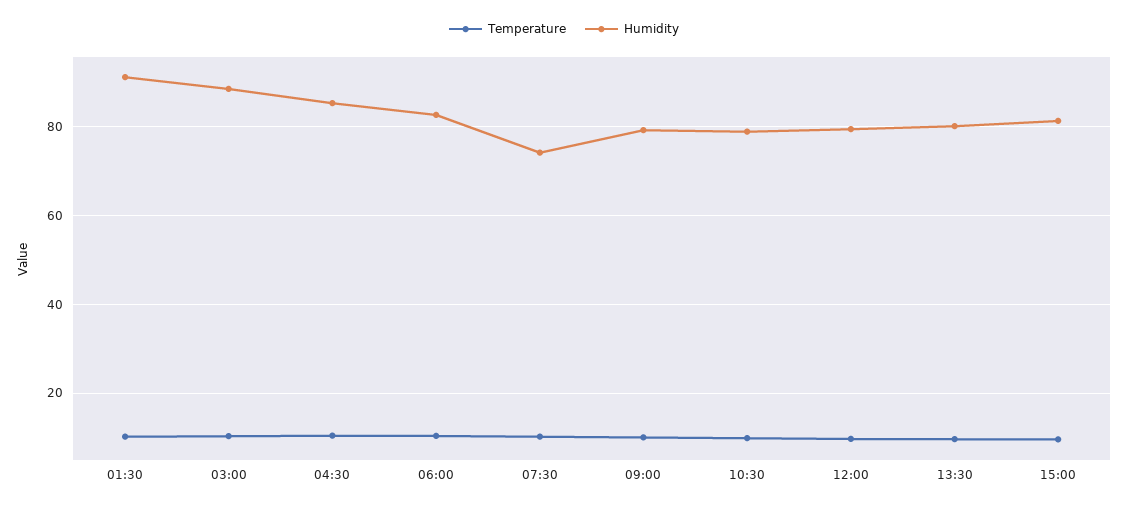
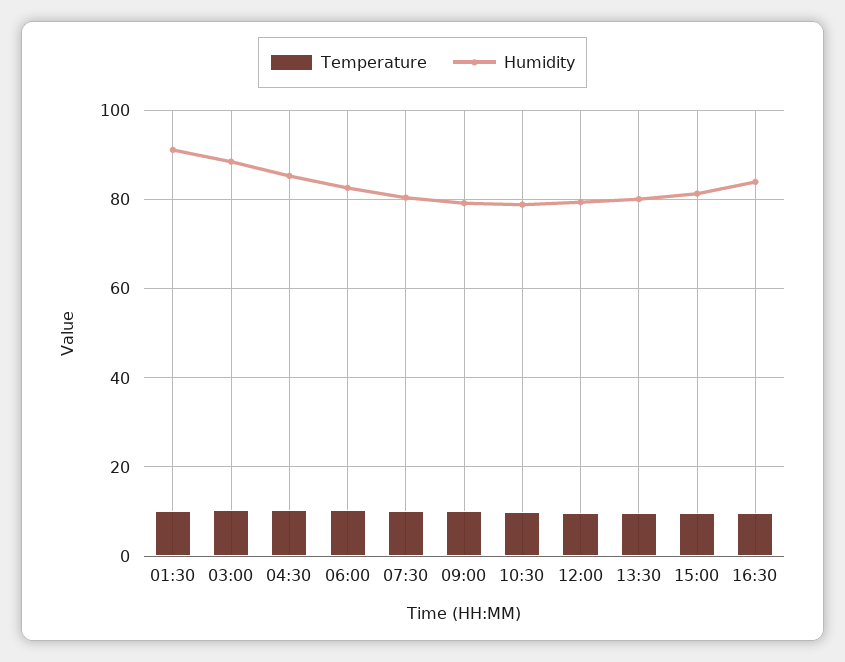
Humidity, 07:30: 74 -> 80
Temperature, 16:30: none -> 10
Humidity, 16:30: none -> 84

